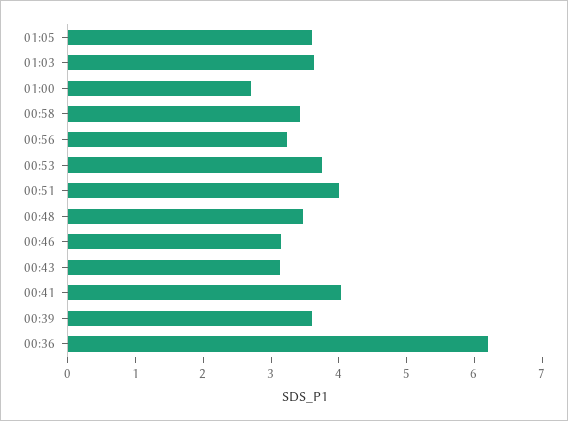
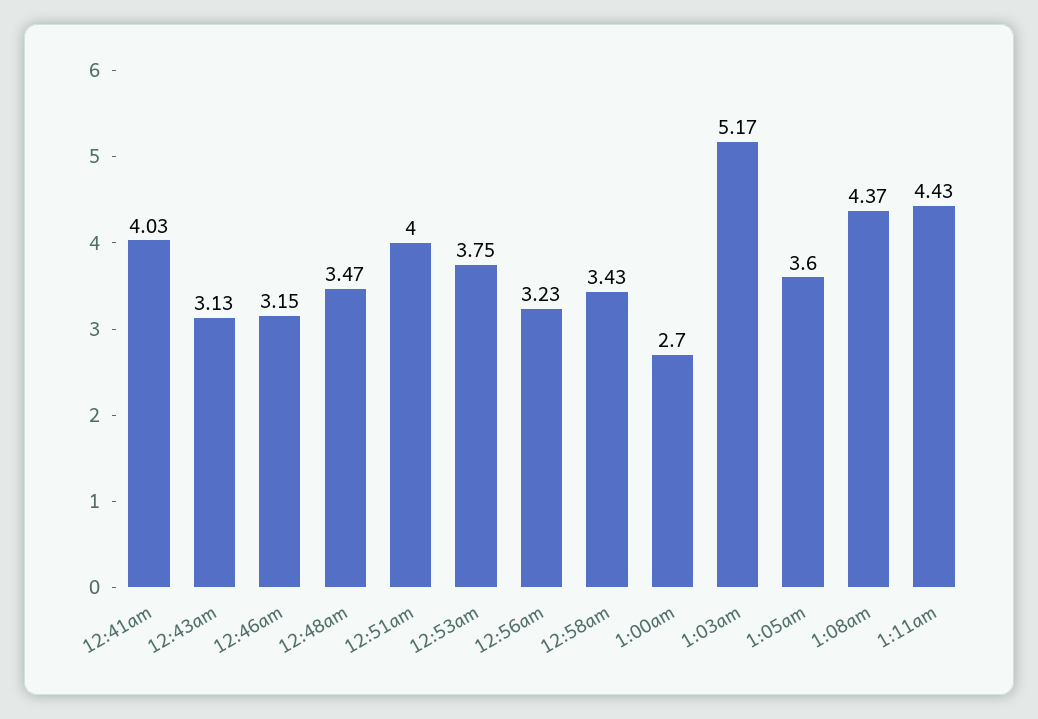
01:03: 3.6 -> 5.17
00:39: 3.6 -> none
00:36: 6.2 -> none
1:08am: none -> 4.37
1:11am: none -> 4.43

